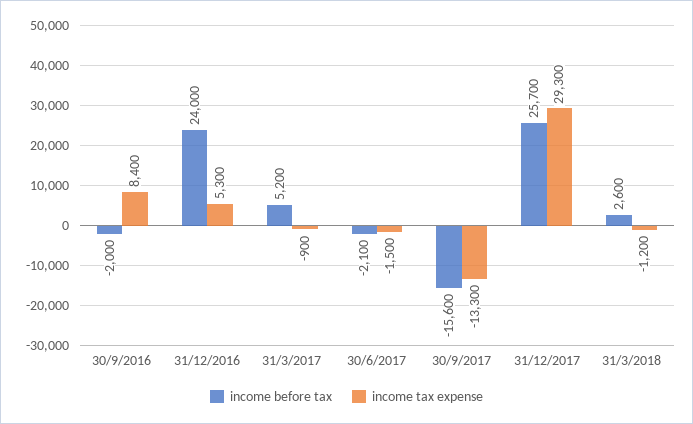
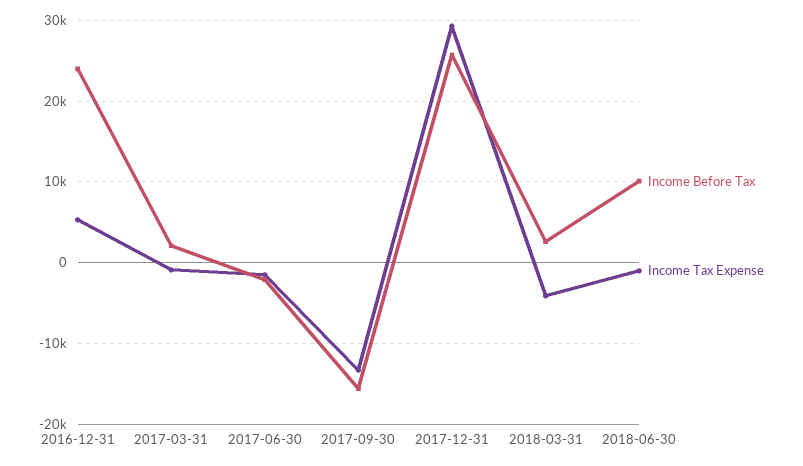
income before tax, 30/9/2016: -2000 -> none
income tax expense, 30/9/2016: 8400 -> none
income before tax, 31/3/2017: 5200 -> 2000
income tax expense, 31/3/2018: -1200 -> -4000
income before tax, 2018-06-30: none -> 10000
income tax expense, 2018-06-30: none -> -1000

